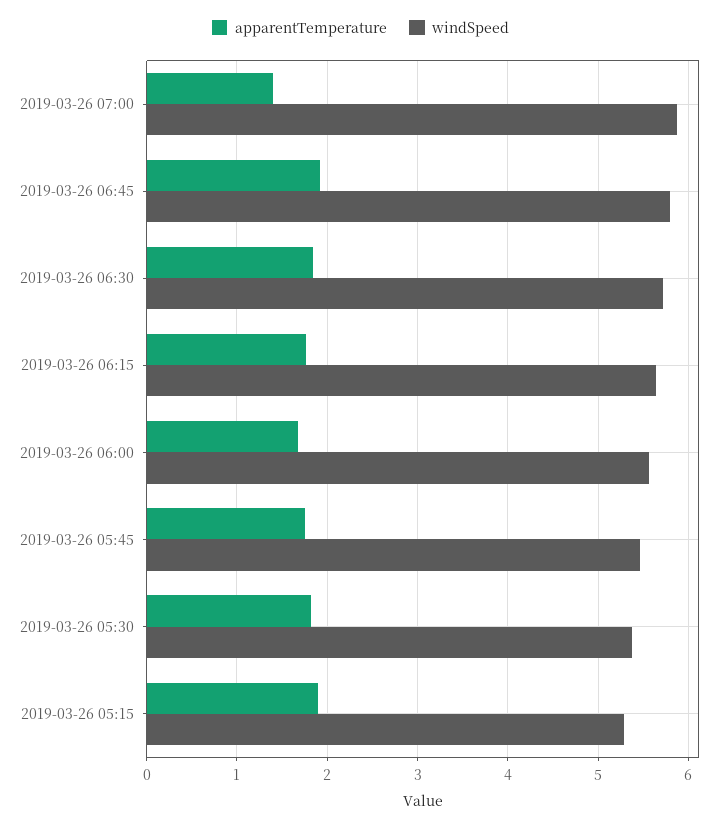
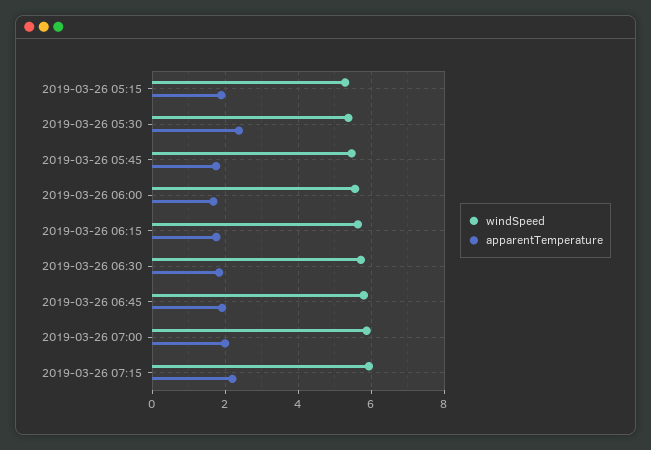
apparentTemperature, 2019-03-26 07:00: 1.4 -> 2
apparentTemperature, 2019-03-26 05:30: 1.8 -> 2.4
windSpeed, 2019-03-26 07:15: none -> 6
apparentTemperature, 2019-03-26 07:15: none -> 2.2

